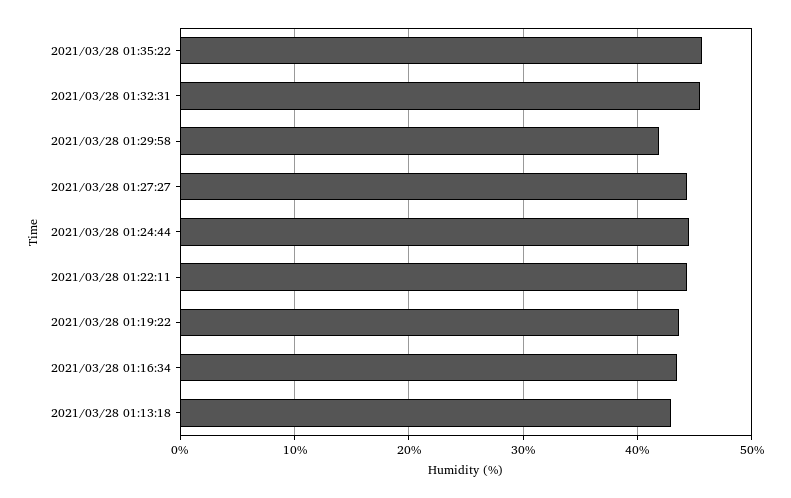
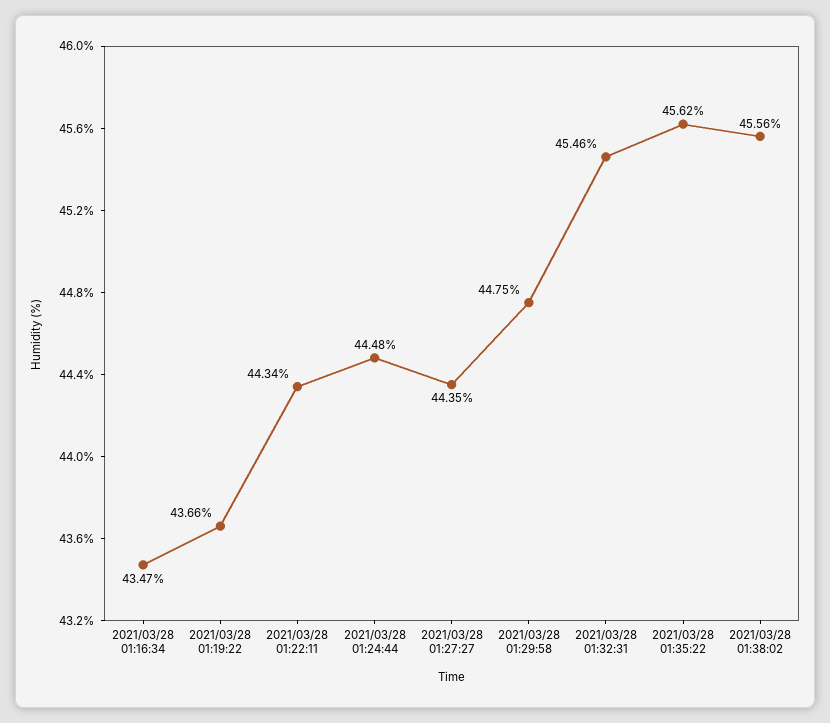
2021/03/28 01:29:58: 42 -> 44.75
2021/03/28 01:13:18: 43 -> none
2021/03/28 01:38:02: none -> 45.56

